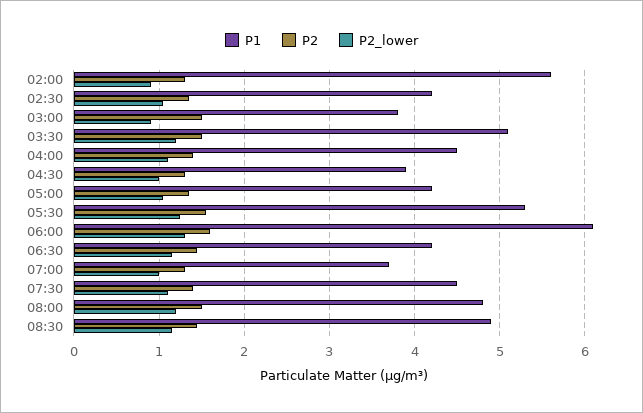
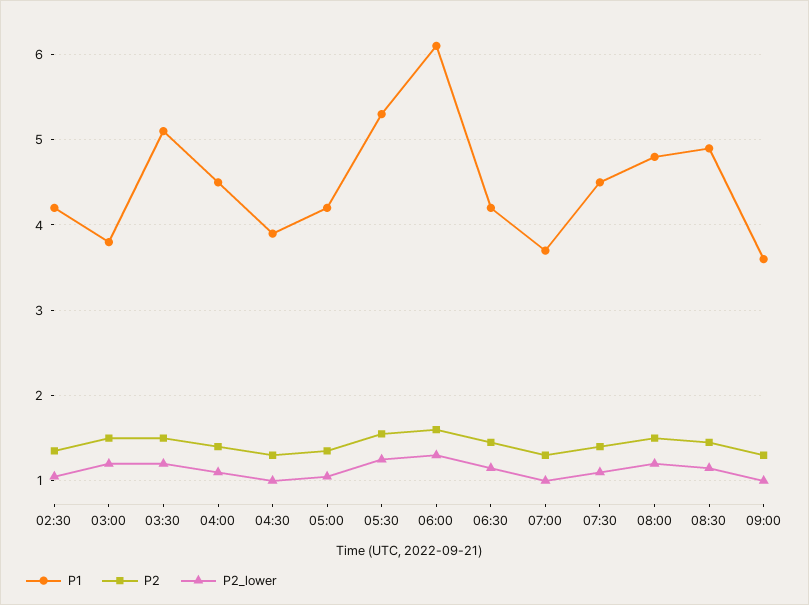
P1, 02:00: 5.6 -> none
P2, 02:00: 1.3 -> none
P2_lower, 02:00: 0.9 -> none
P2_lower, 03:00: 0.9 -> 1.2
P1, 09:00: none -> 3.6
P2, 09:00: none -> 1.3
P2_lower, 09:00: none -> 1

